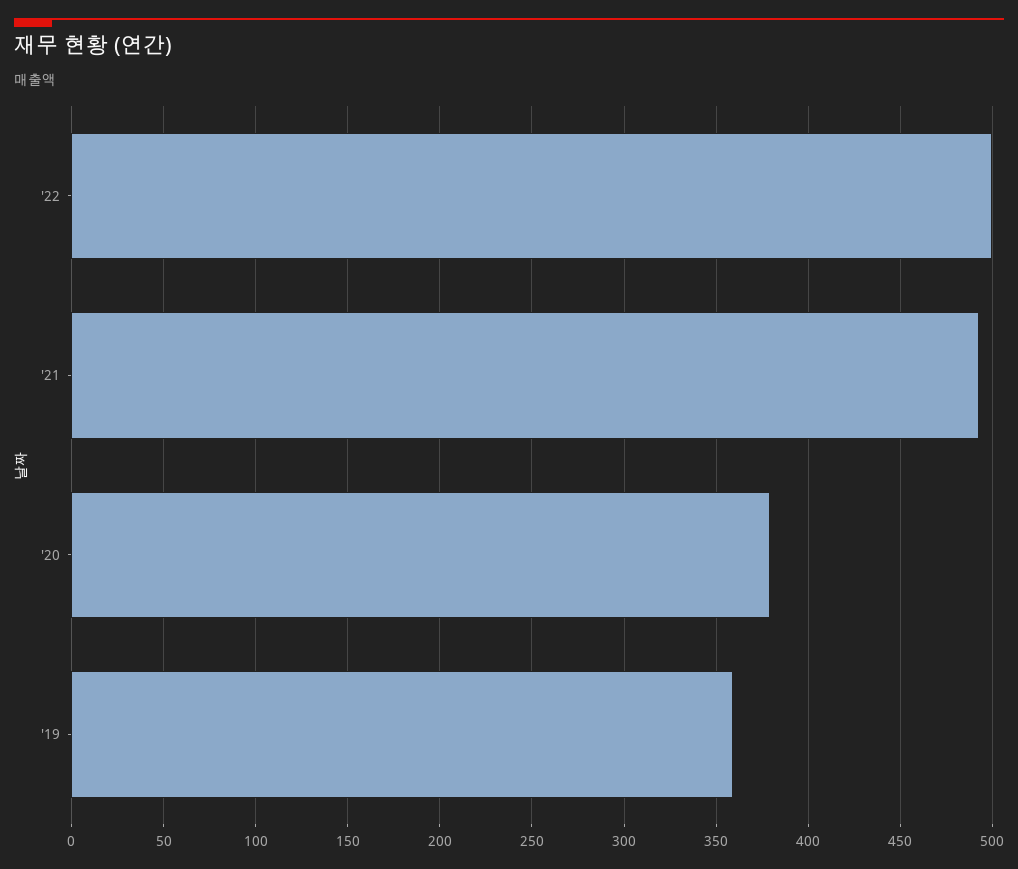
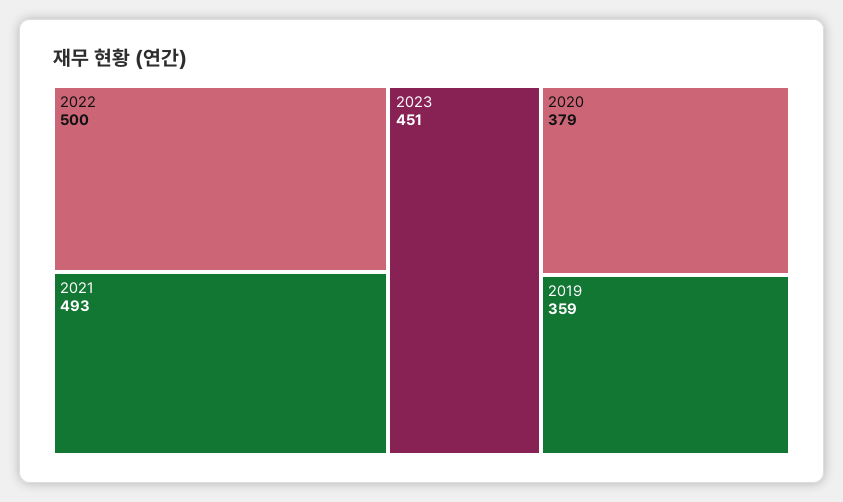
2023: none -> 451

